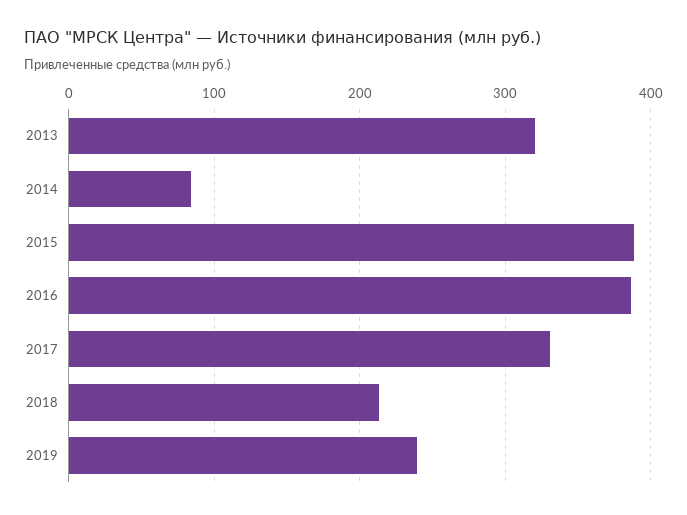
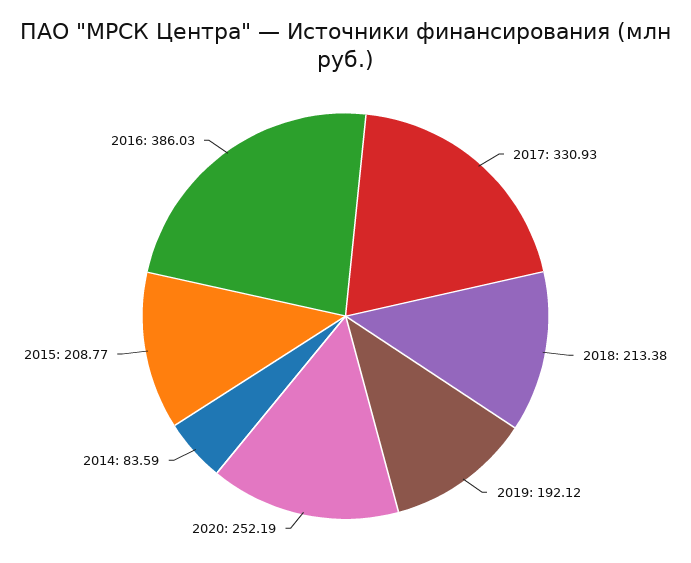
2013: 320 -> none
2015: 390 -> 208.77
2019: 240 -> 192.12
2020: none -> 252.19

